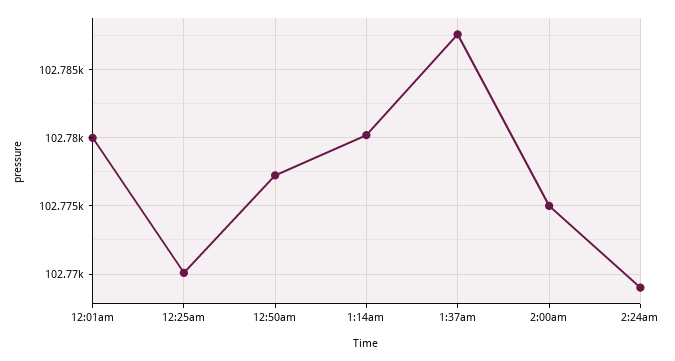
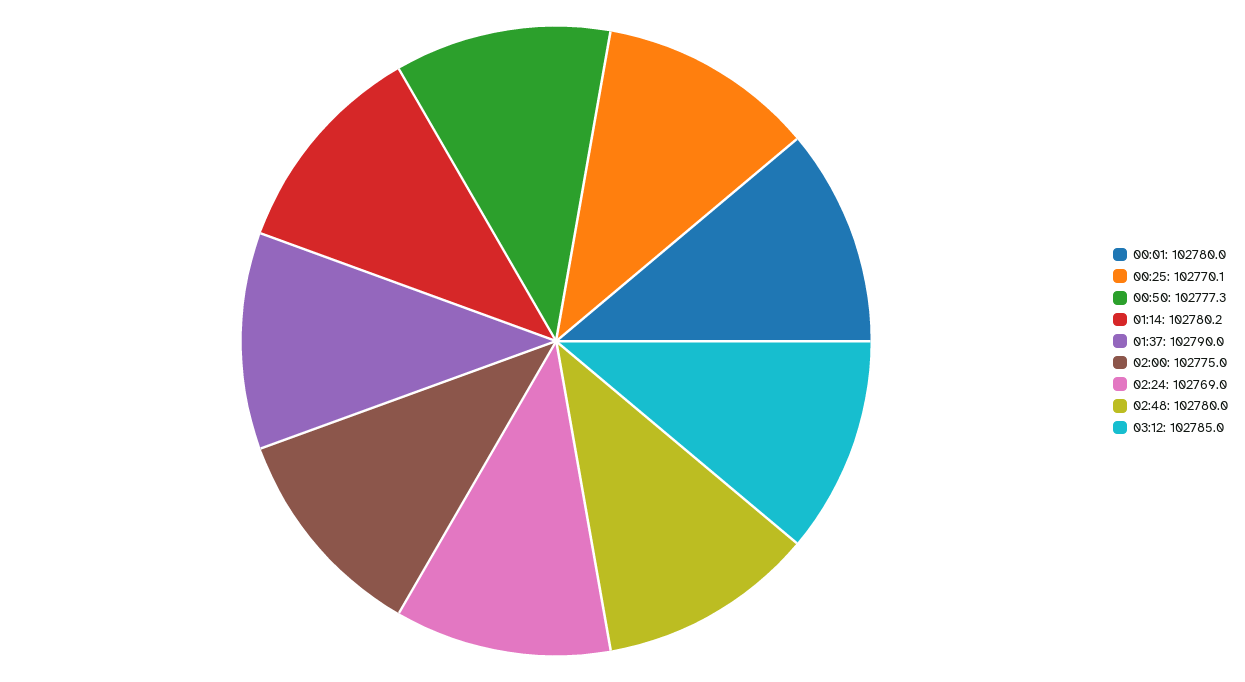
1:37am: 102787.5 -> 102790
02:48: none -> 102780
03:12: none -> 102785

